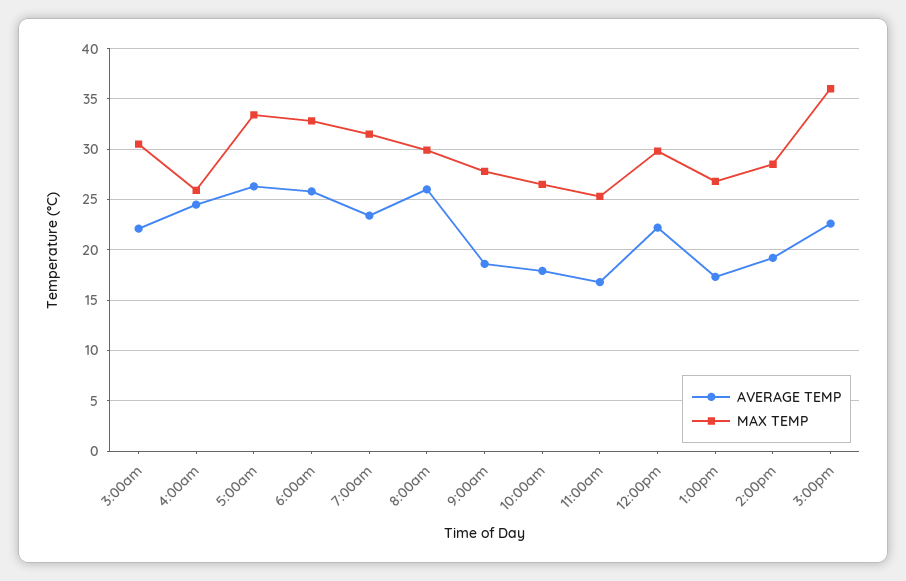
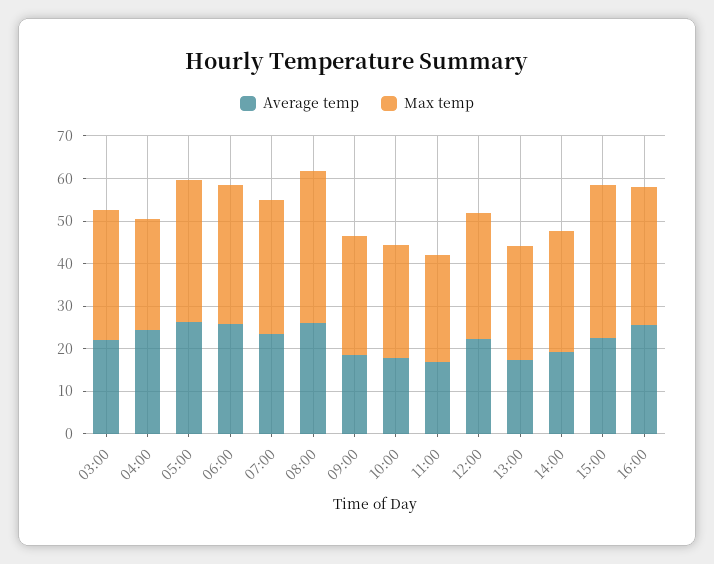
MAX TEMP, 8:00am: 30 -> 36
AVERAGE TEMP, 16:00: none -> 26
MAX TEMP, 16:00: none -> 32

